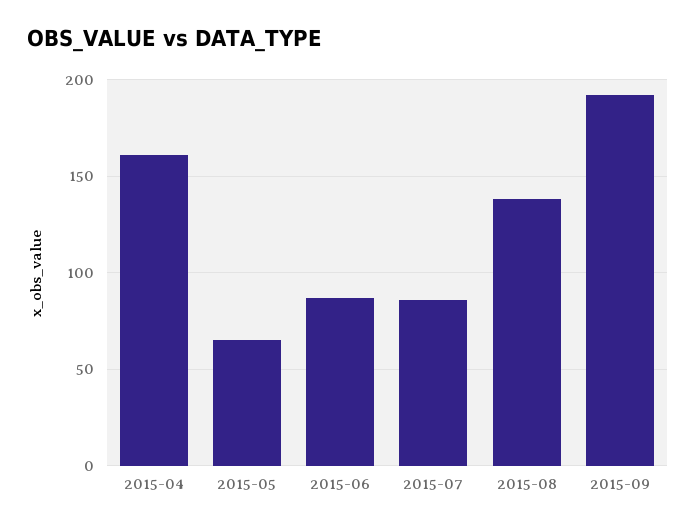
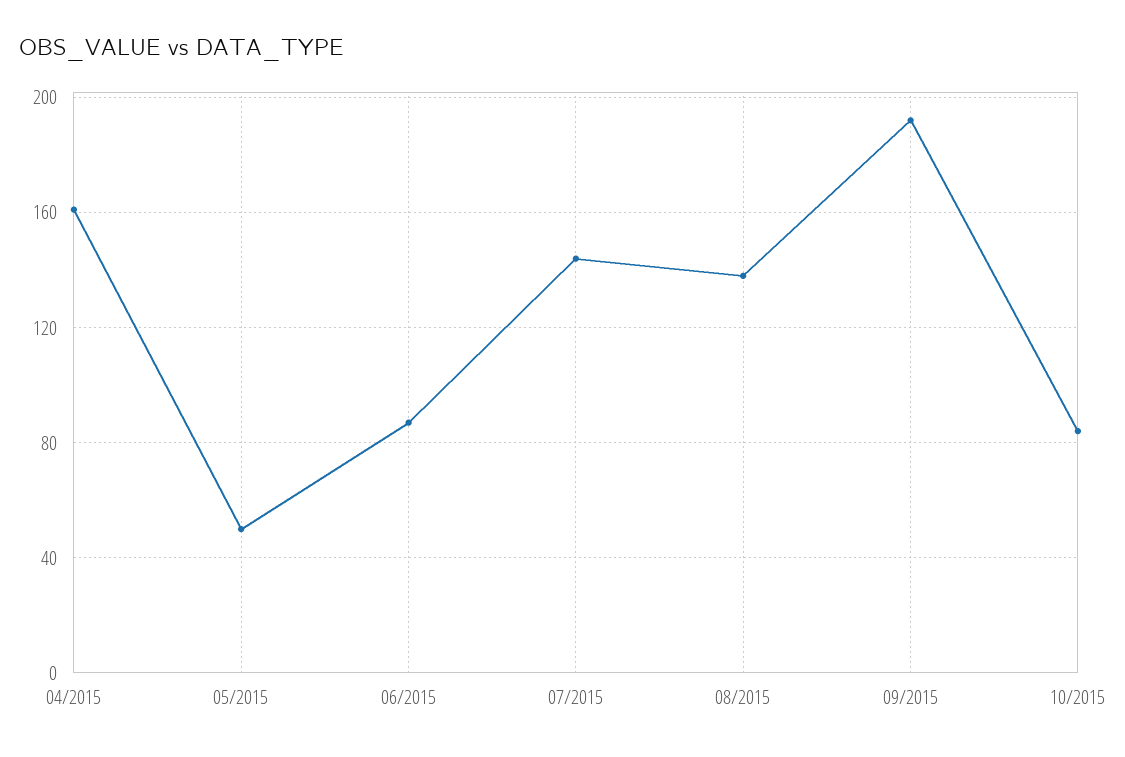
2015-05: 65 -> 50
2015-07: 85 -> 145
10/2015: none -> 85

